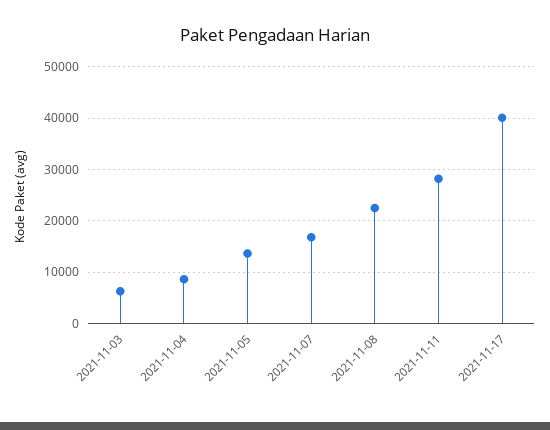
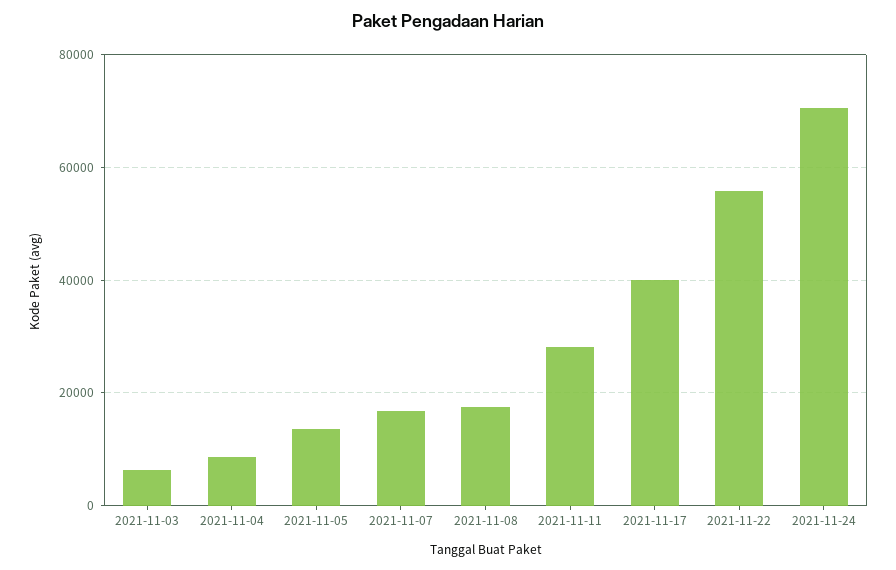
2021-11-08: 22000 -> 18000
2021-11-22: none -> 56000
2021-11-24: none -> 70000

